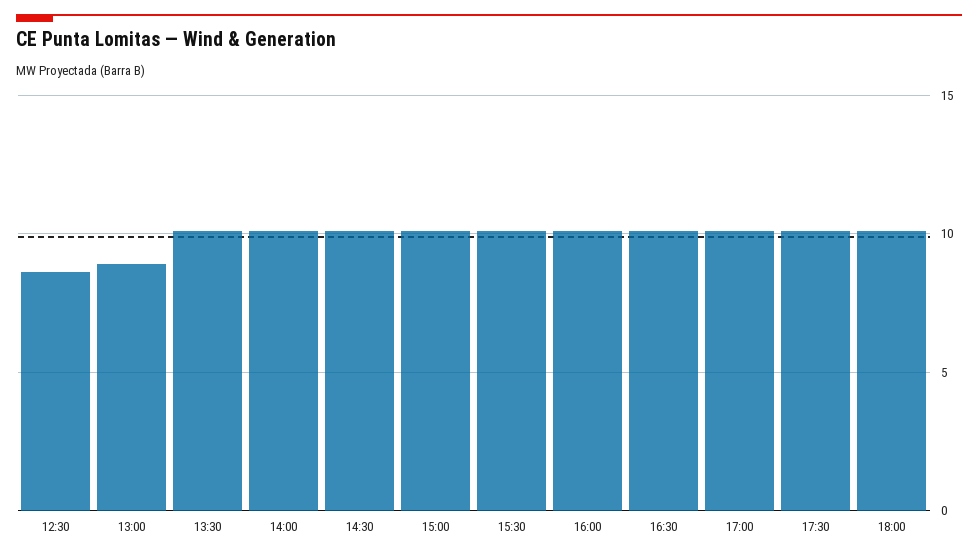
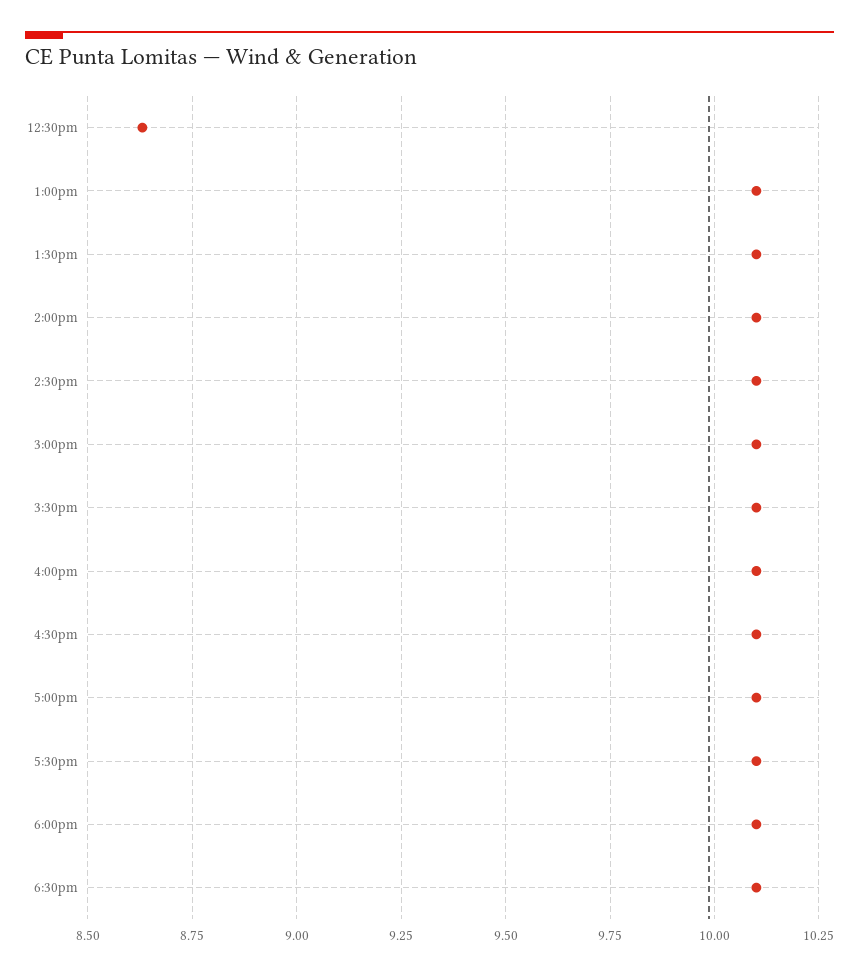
13:00: 9 -> 10.1
6:30pm: none -> 10.1

